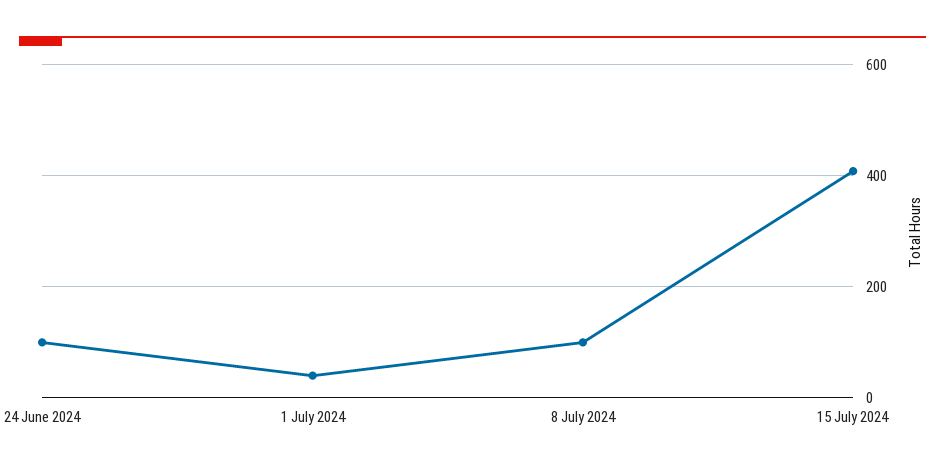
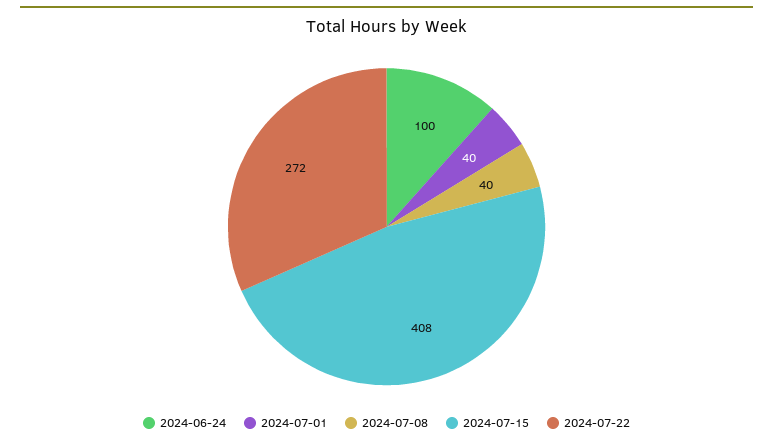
8 July 2024: 100 -> 40
2024-07-22: none -> 272

